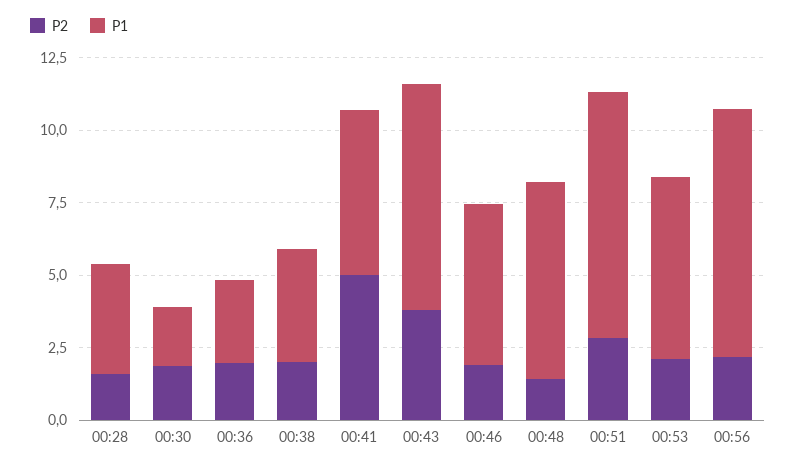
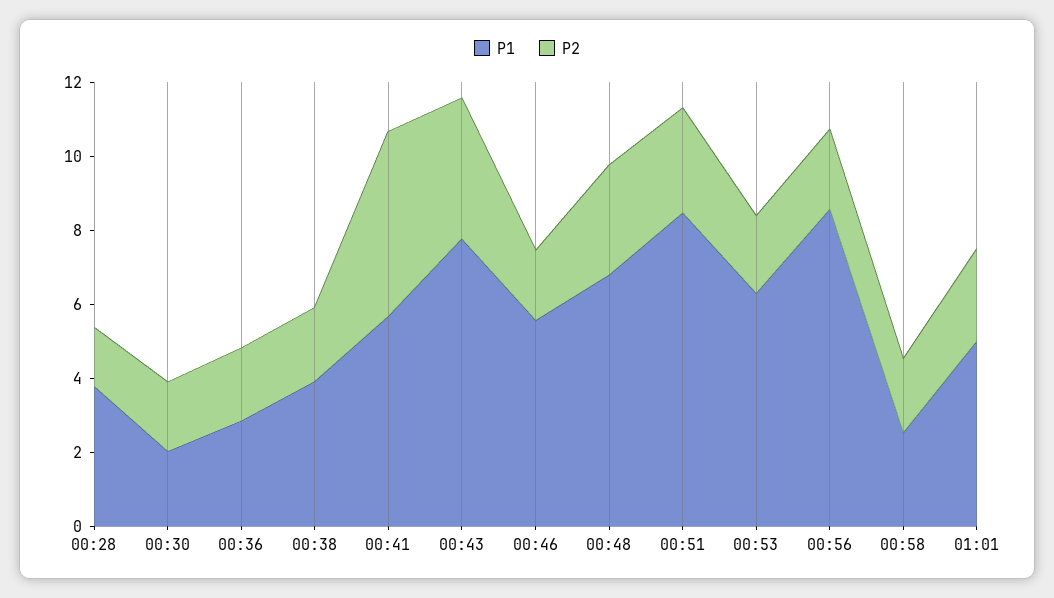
P2, 00:48: 1.5 -> 3
P1, 00:58: none -> 2.5
P2, 00:58: none -> 2
P1, 01:01: none -> 5
P2, 01:01: none -> 2.5

